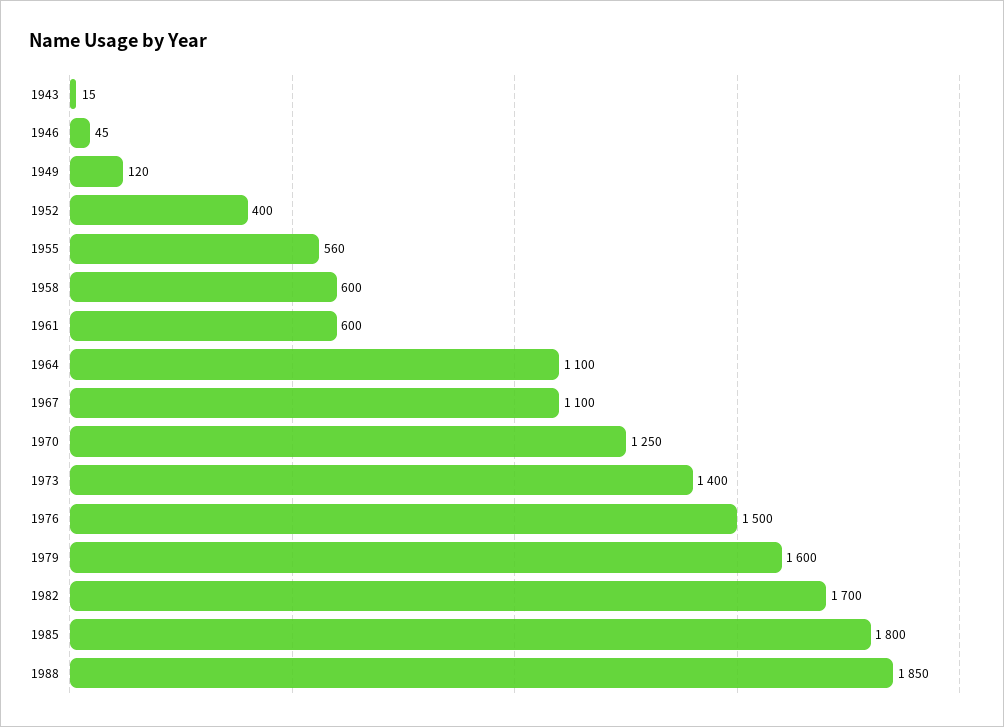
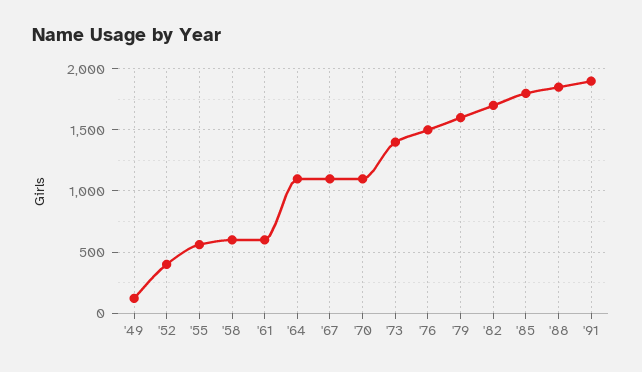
1943: 15 -> none
1946: 45 -> none
1970: 1250 -> 1100
'91: none -> 1900

